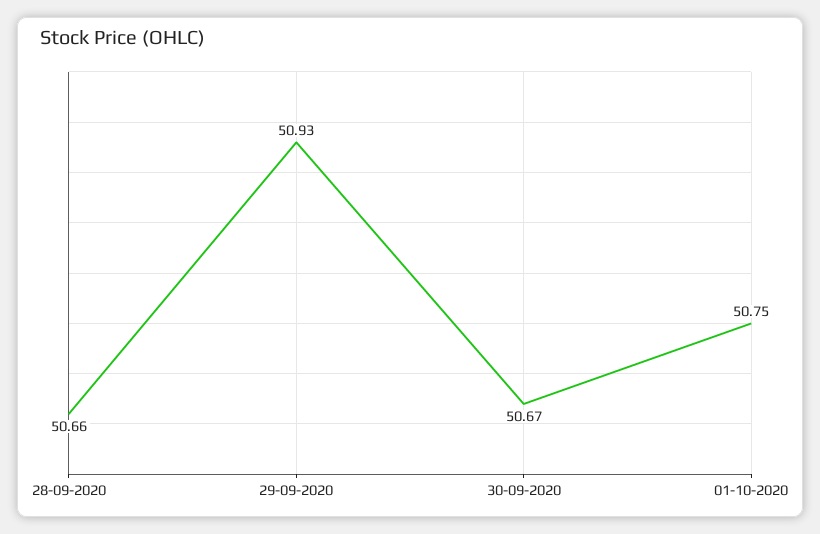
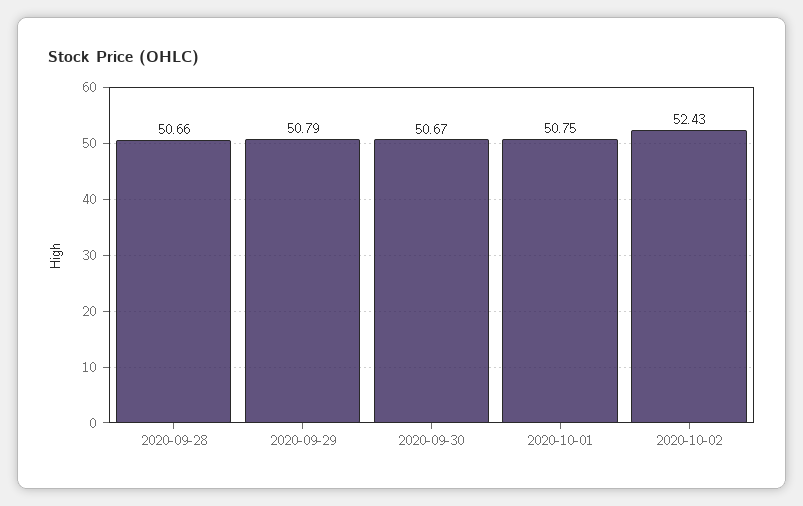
29-09-2020: 50.93 -> 50.79
2020-10-02: none -> 52.43

